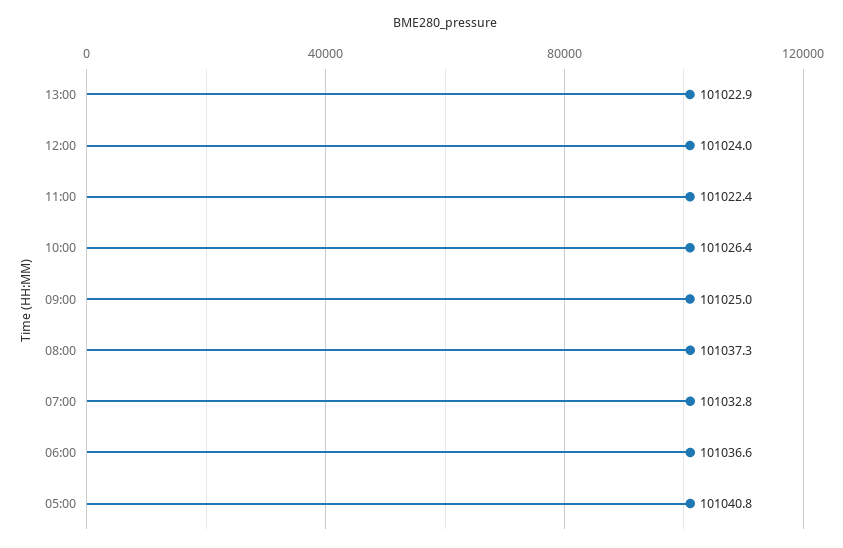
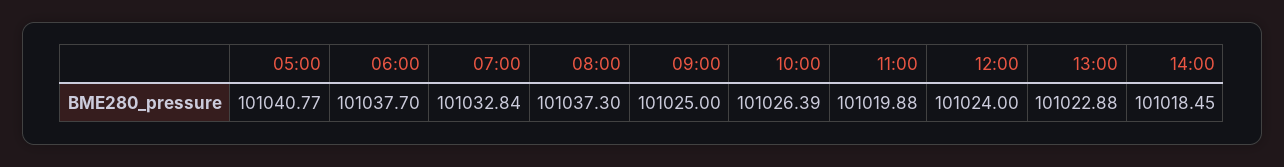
11:00: 101022.4 -> 101019.88
06:00: 101036.6 -> 101037.7
14:00: none -> 101018.45

